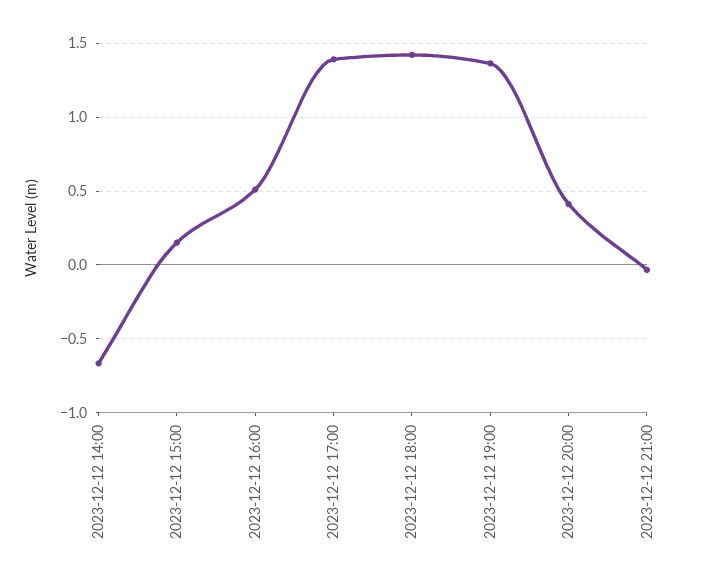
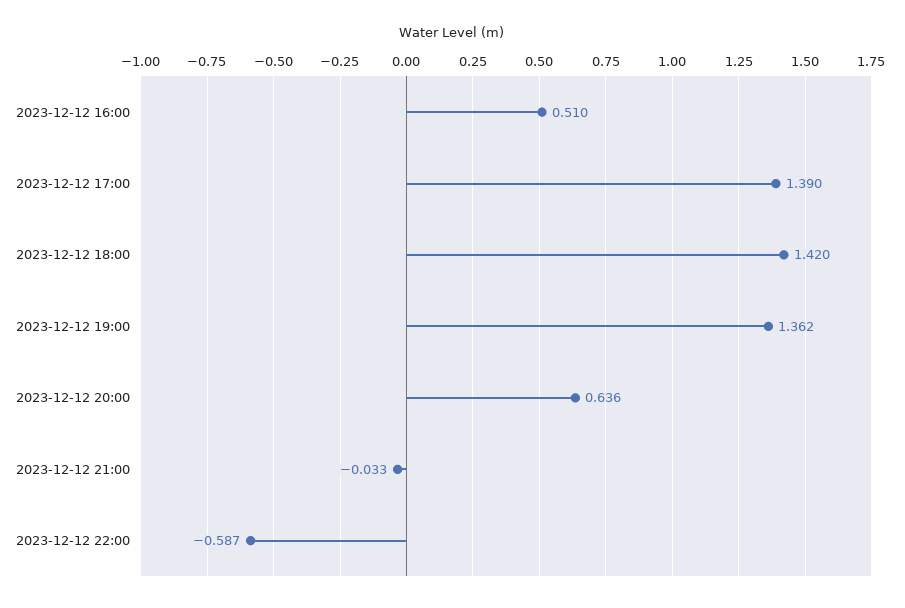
2023-12-12 14:00: -0.65 -> none
2023-12-12 15:00: 0.15 -> none
2023-12-12 20:00: 0.4 -> 0.636
2023-12-12 22:00: none -> -0.587

